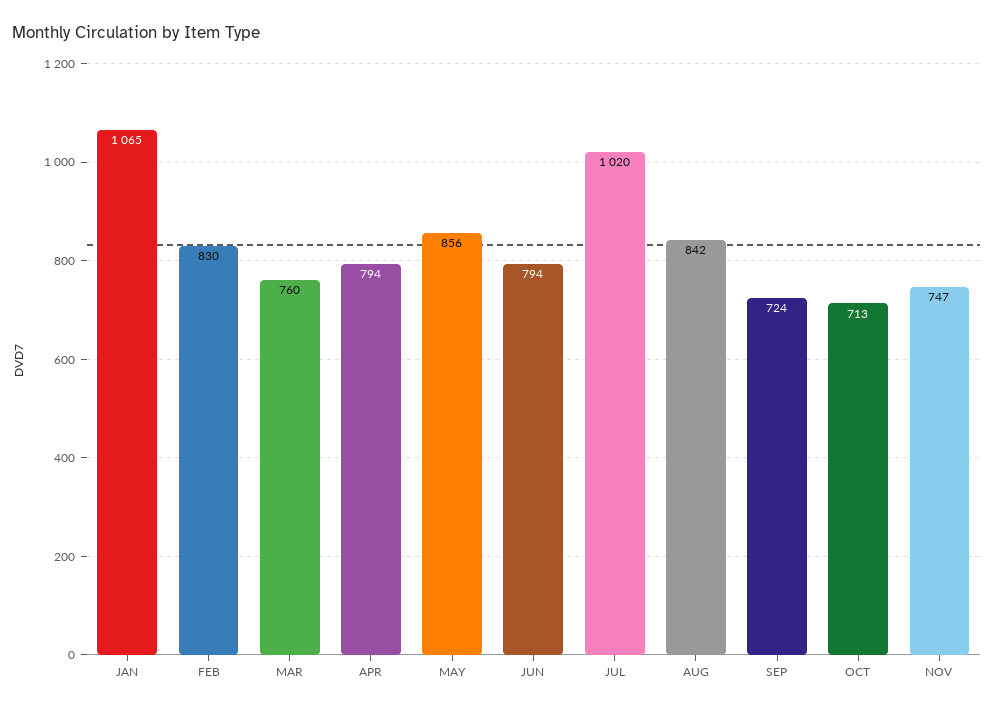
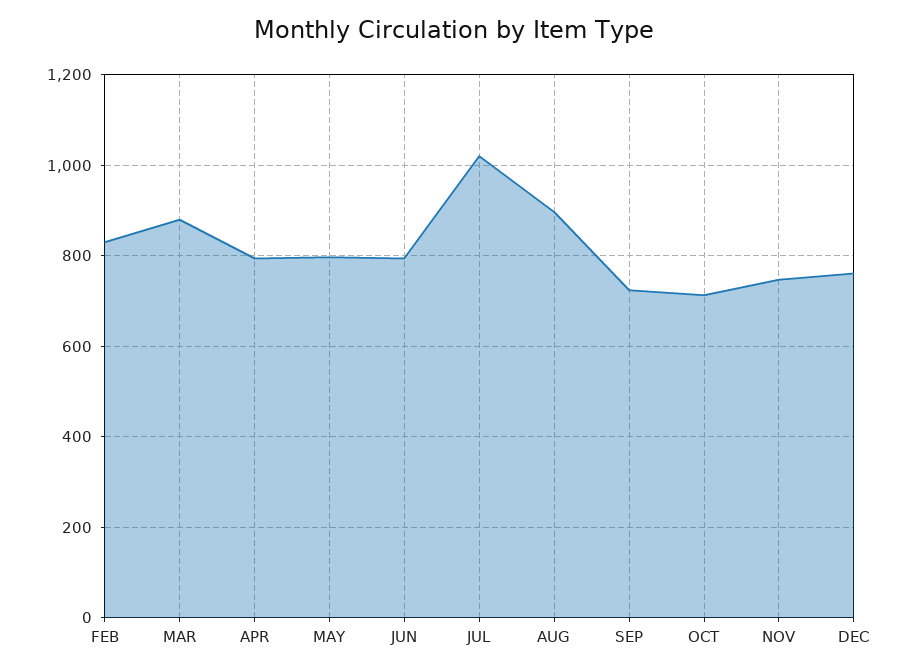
JAN: 1065 -> none
MAR: 760 -> 880
MAY: 856 -> 800
AUG: 842 -> 900
DEC: none -> 760

